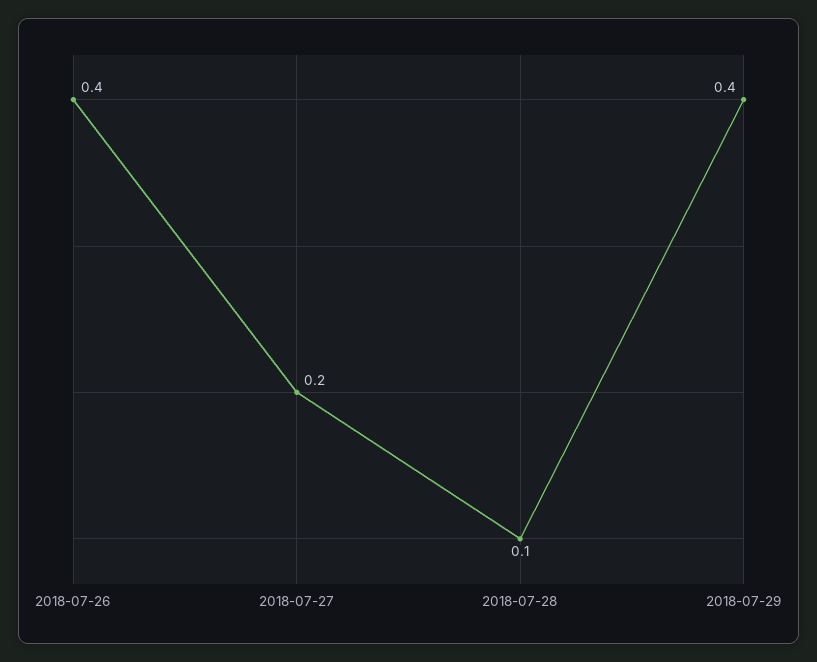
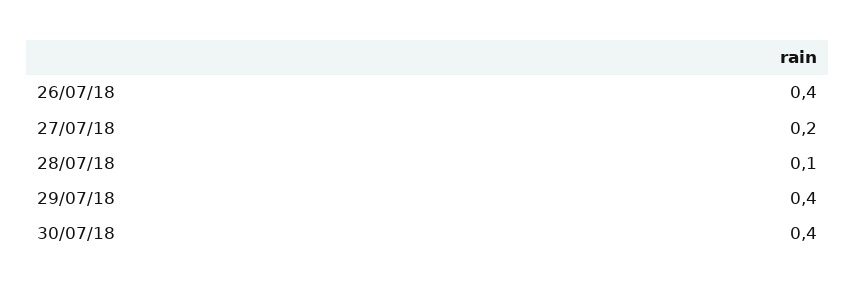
30/07/18: none -> 0.4

